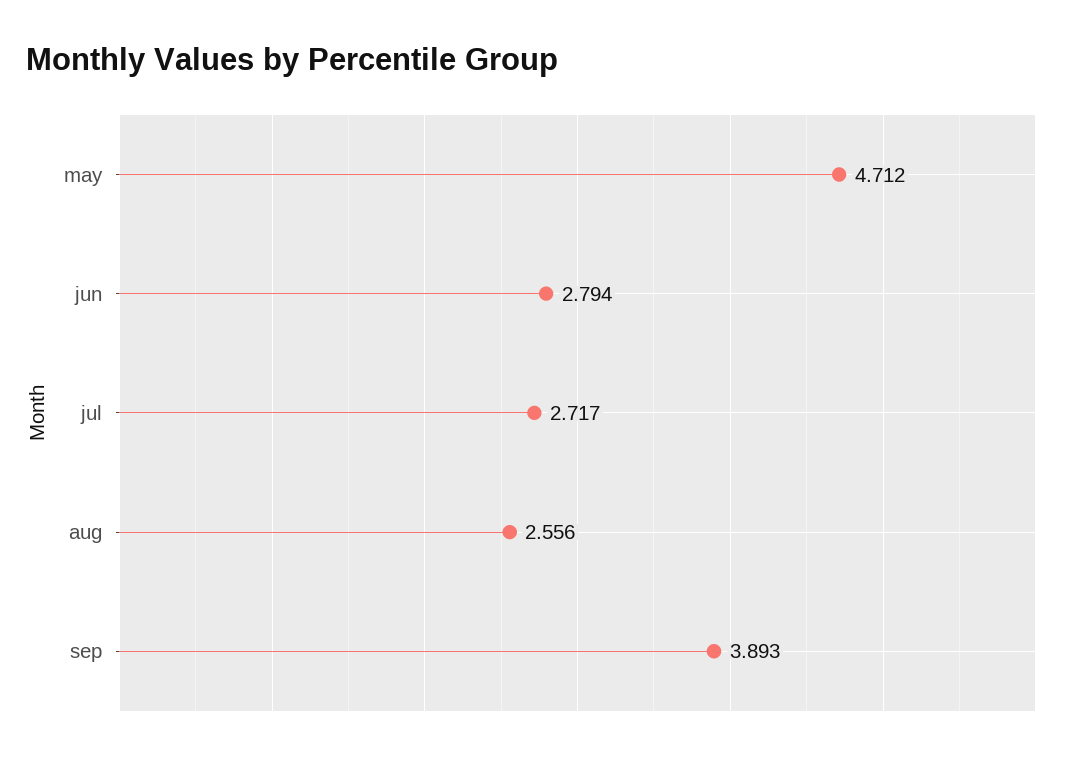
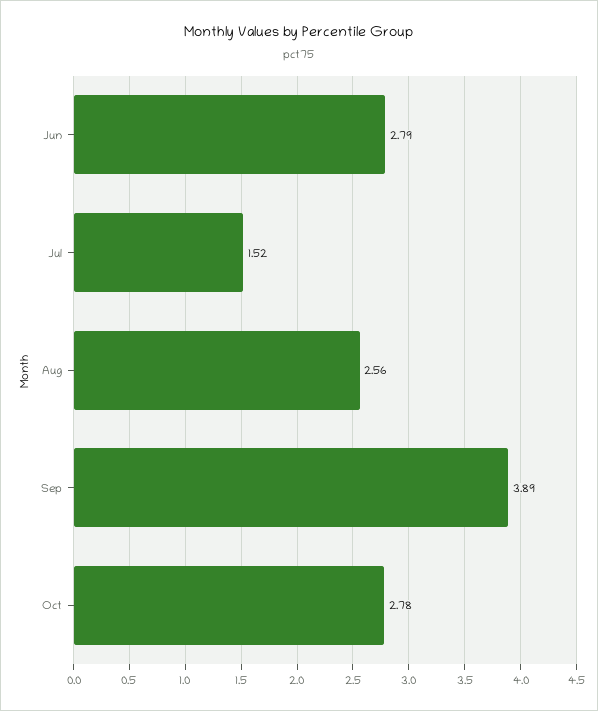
may: 4.712 -> none
jul: 2.717 -> 1.52
Oct: none -> 2.78

